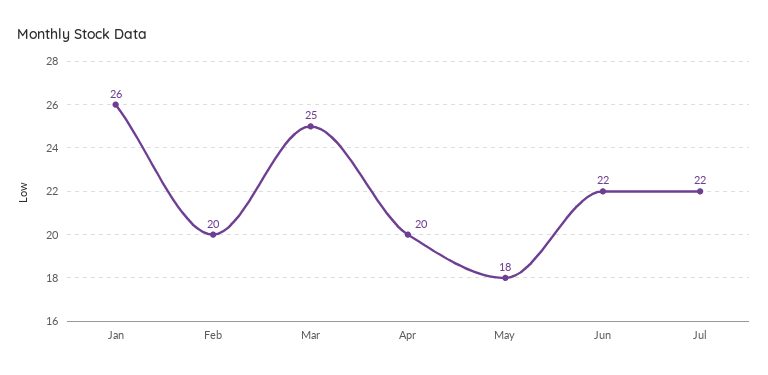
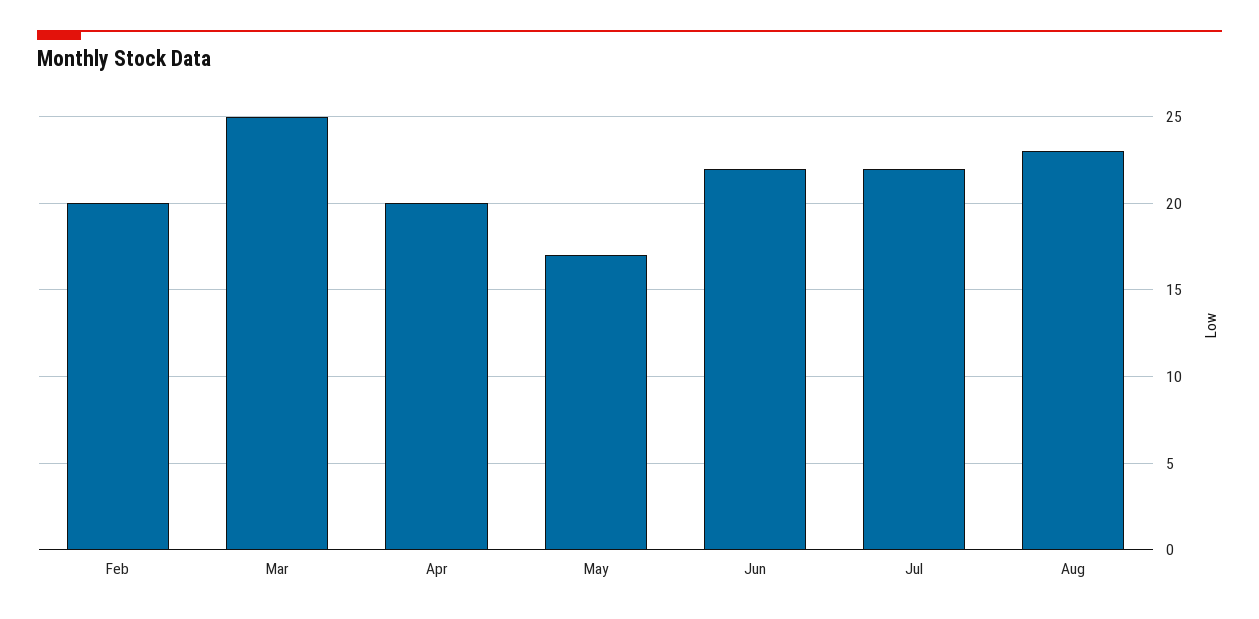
Jan: 26 -> none
May: 18 -> 17
Aug: none -> 23

